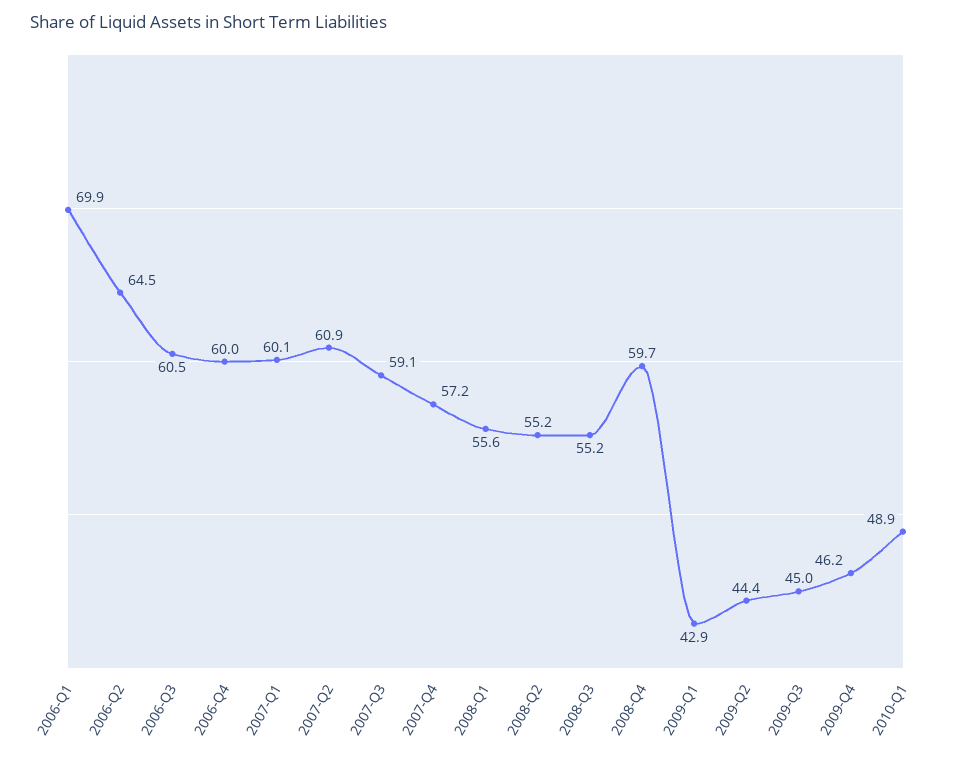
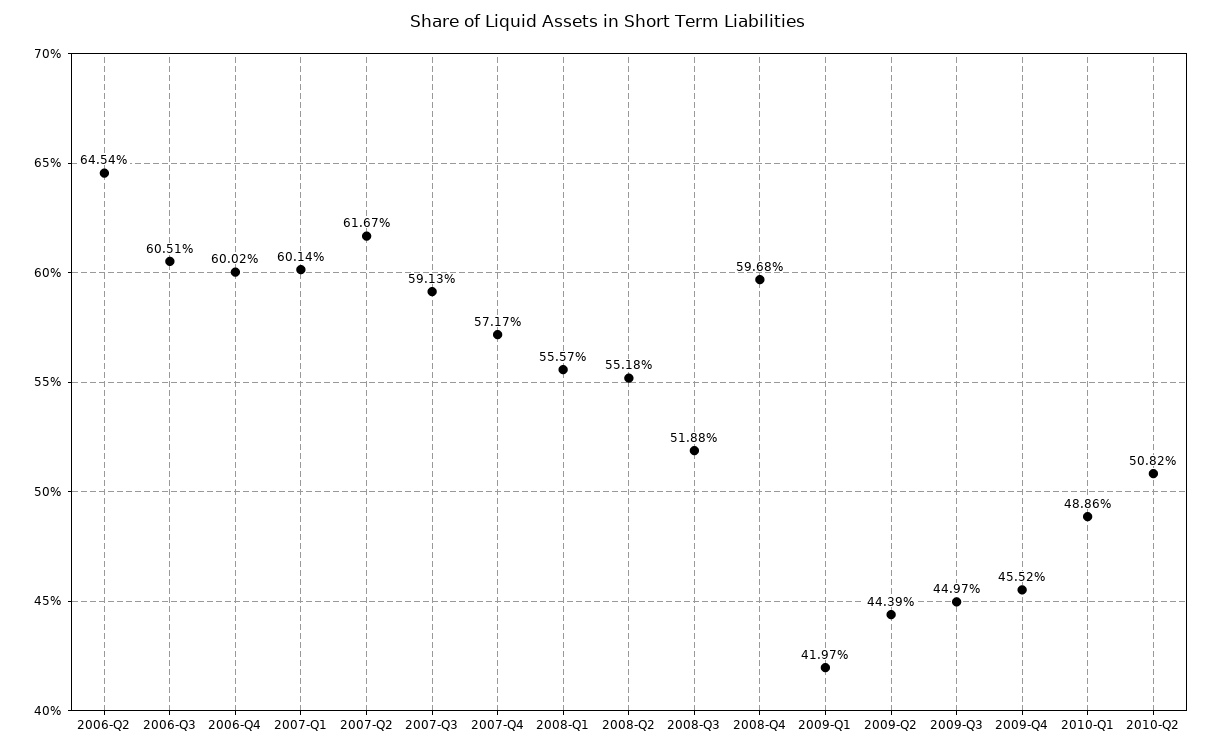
2006-Q1: 69.9 -> none
2007-Q2: 60.9 -> 61.67
2008-Q3: 55.2 -> 51.88
2009-Q1: 42.9 -> 41.97
2009-Q4: 46.2 -> 45.52
2010-Q2: none -> 50.82

